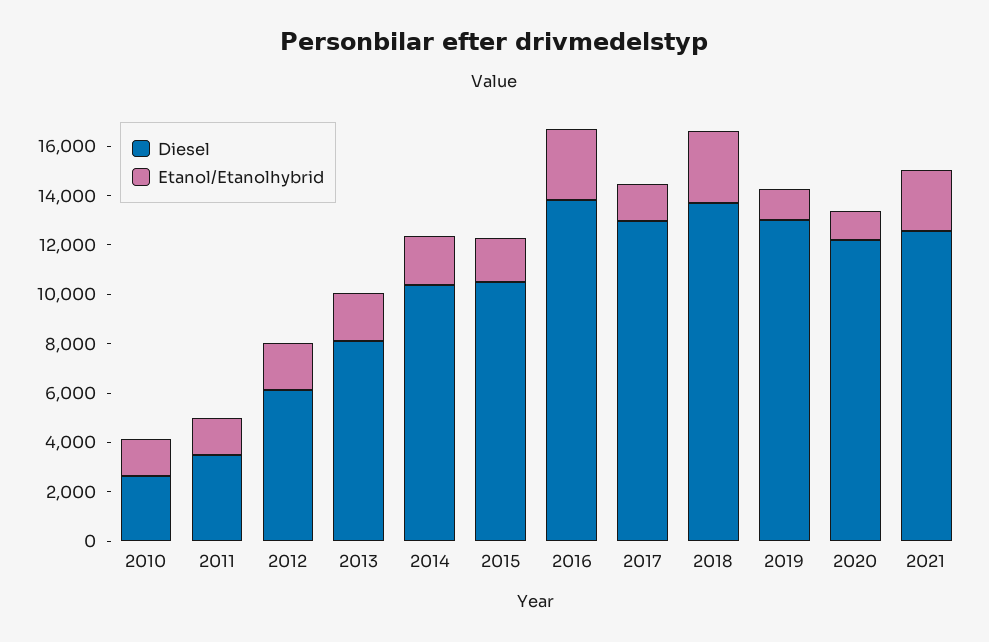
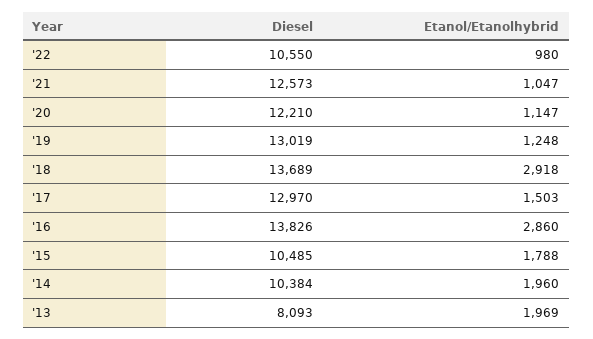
Diesel, 2010: 2500 -> none
Etanol/Etanolhybrid, 2010: 1500 -> none
Diesel, 2011: 3500 -> none
Etanol/Etanolhybrid, 2011: 1500 -> none
Diesel, 2012: 6000 -> none
Etanol/Etanolhybrid, 2012: 2000 -> none
Etanol/Etanolhybrid, 2021: 2500 -> 1047
Diesel, '22: none -> 10550
Etanol/Etanolhybrid, '22: none -> 980

